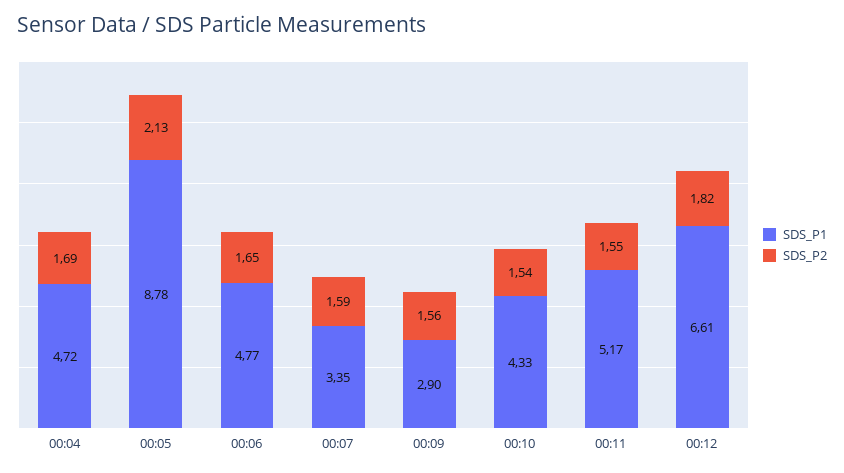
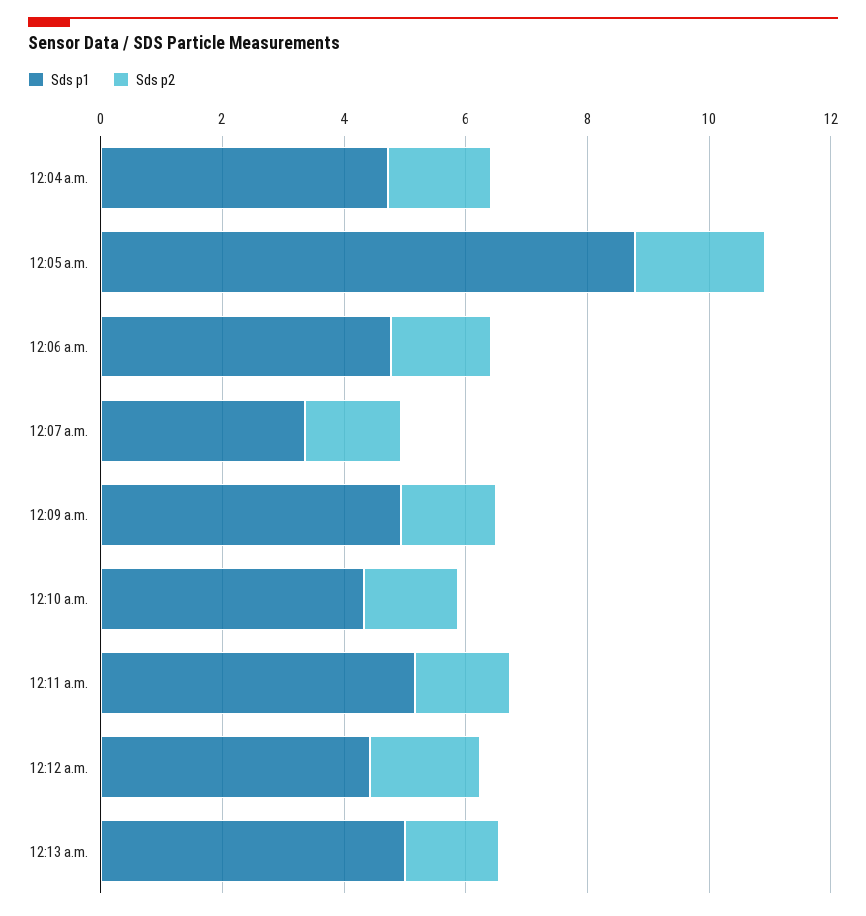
SDS_P1, 00:09: 2.9 -> 5
SDS_P1, 00:12: 6.61 -> 4.5
SDS_P1, 12:13 a.m.: none -> 5
SDS_P2, 12:13 a.m.: none -> 1.5

